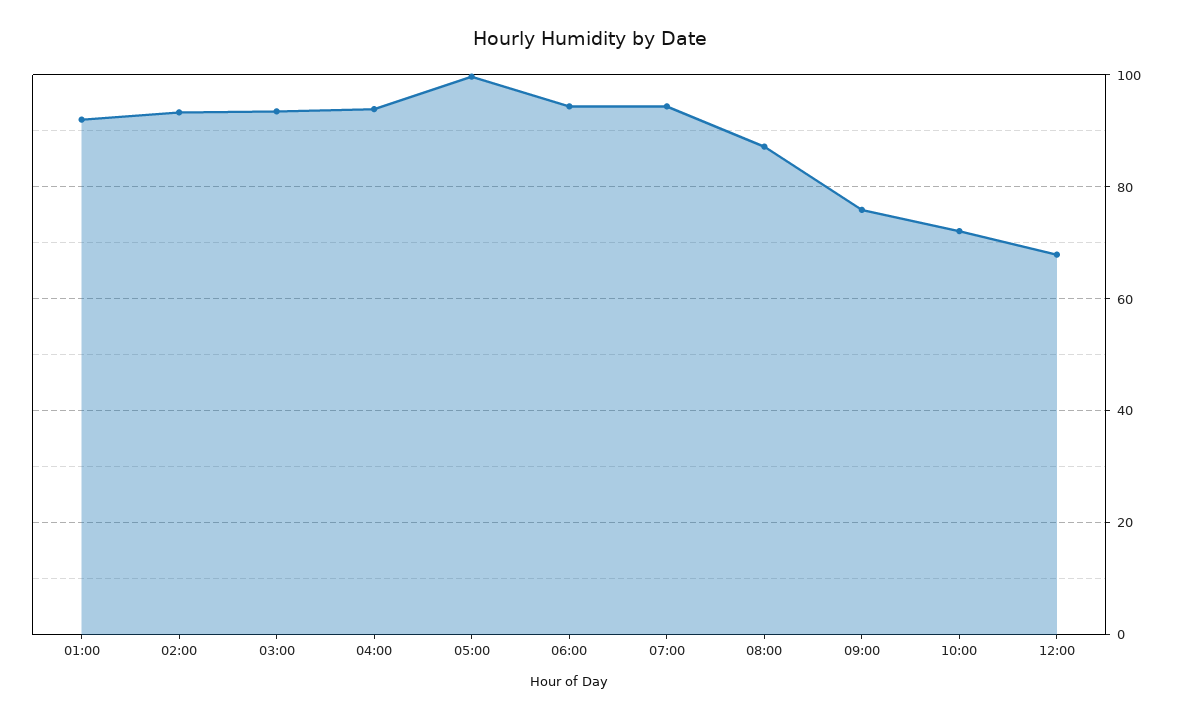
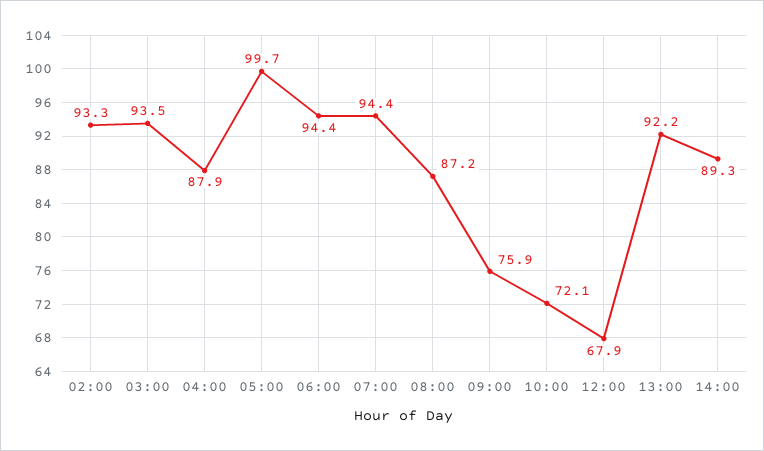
01:00: 92 -> none
04:00: 94 -> 87.9
13:00: none -> 92.2
14:00: none -> 89.3

